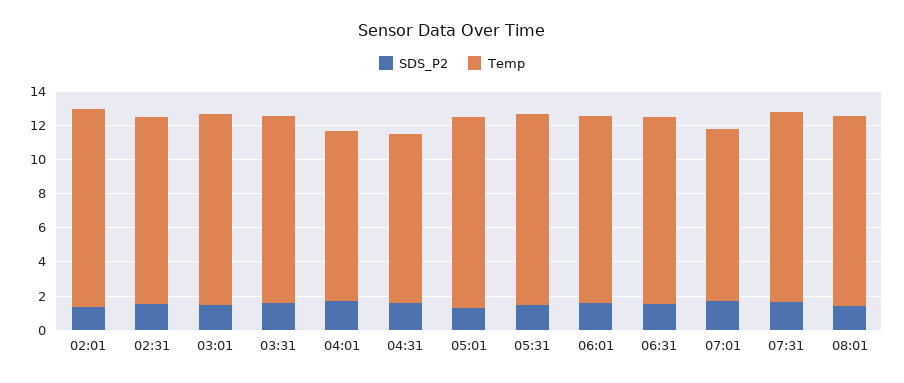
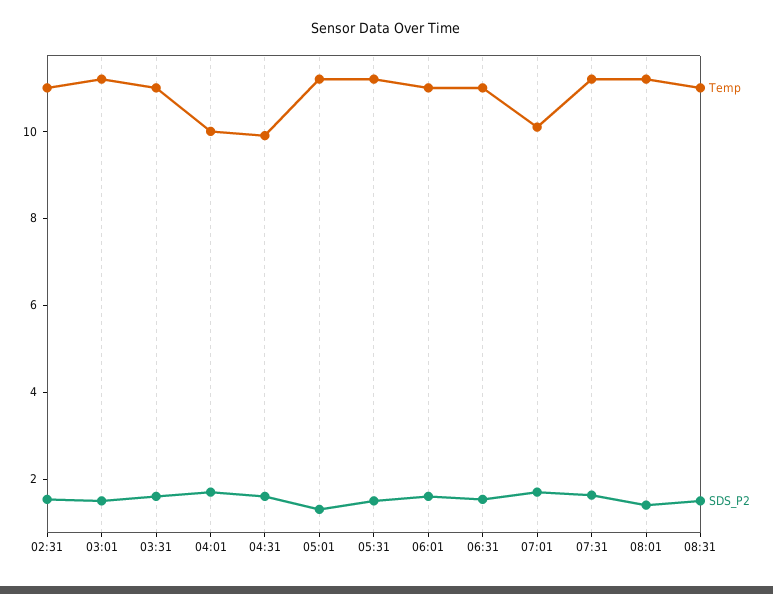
SDS_P2, 02:01: 1.5 -> none
Temp, 02:01: 11.5 -> none
Temp, 08:31: none -> 11
SDS_P2, 08:31: none -> 1.5

